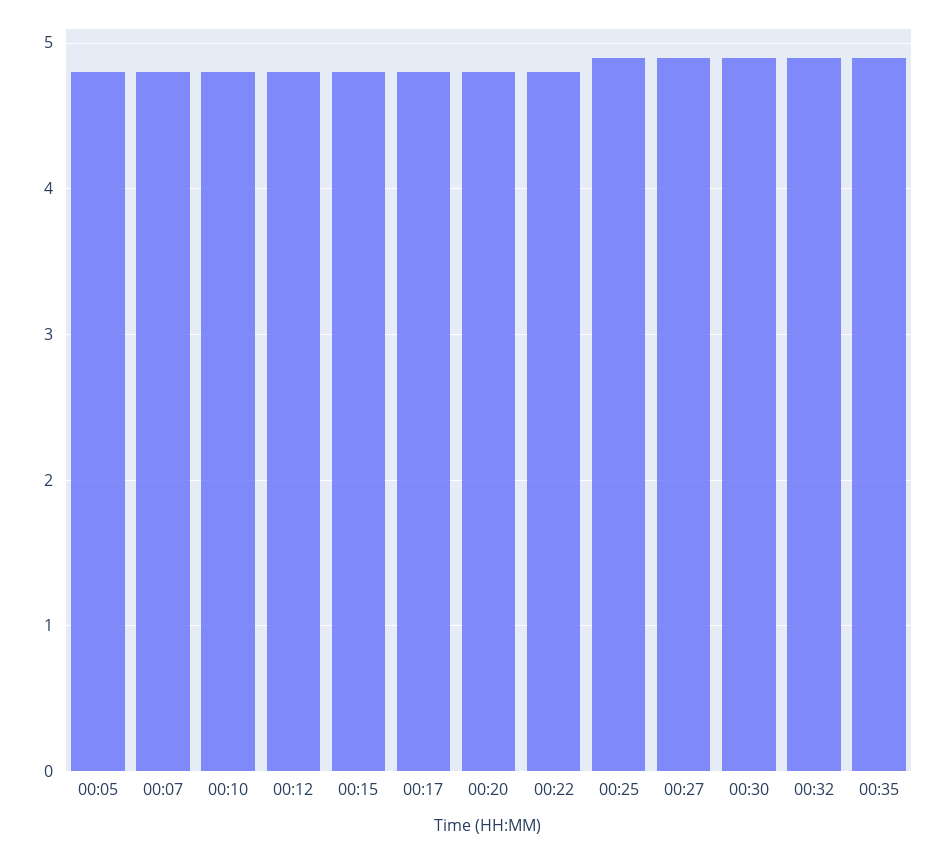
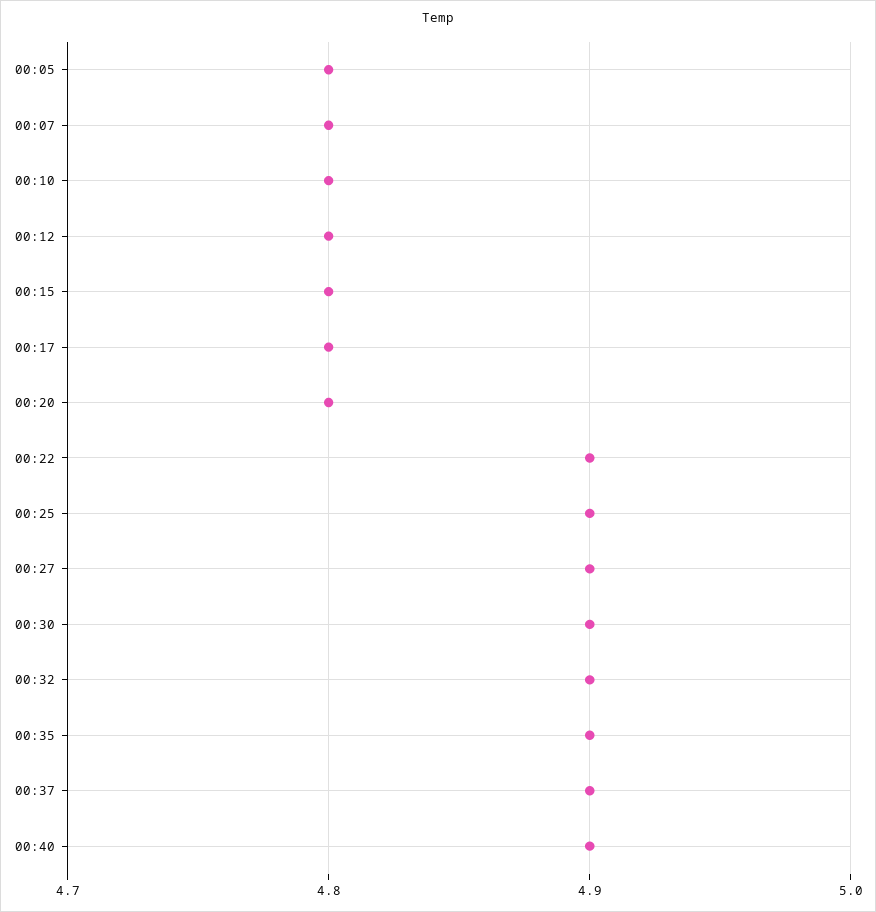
00:22: 4.8 -> 4.9
00:37: none -> 4.9
00:40: none -> 4.9

